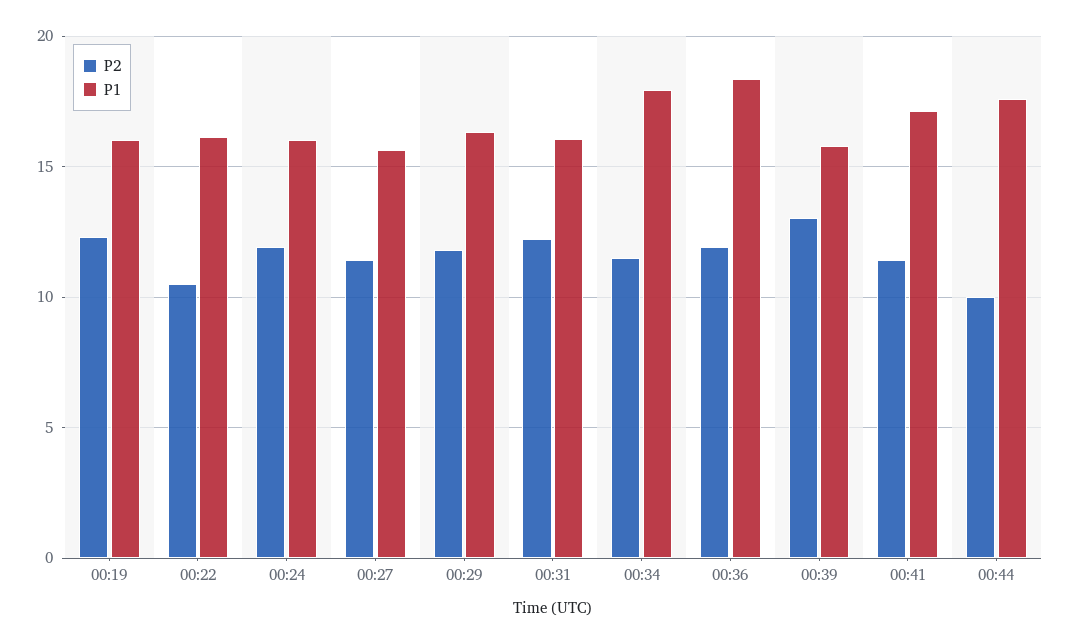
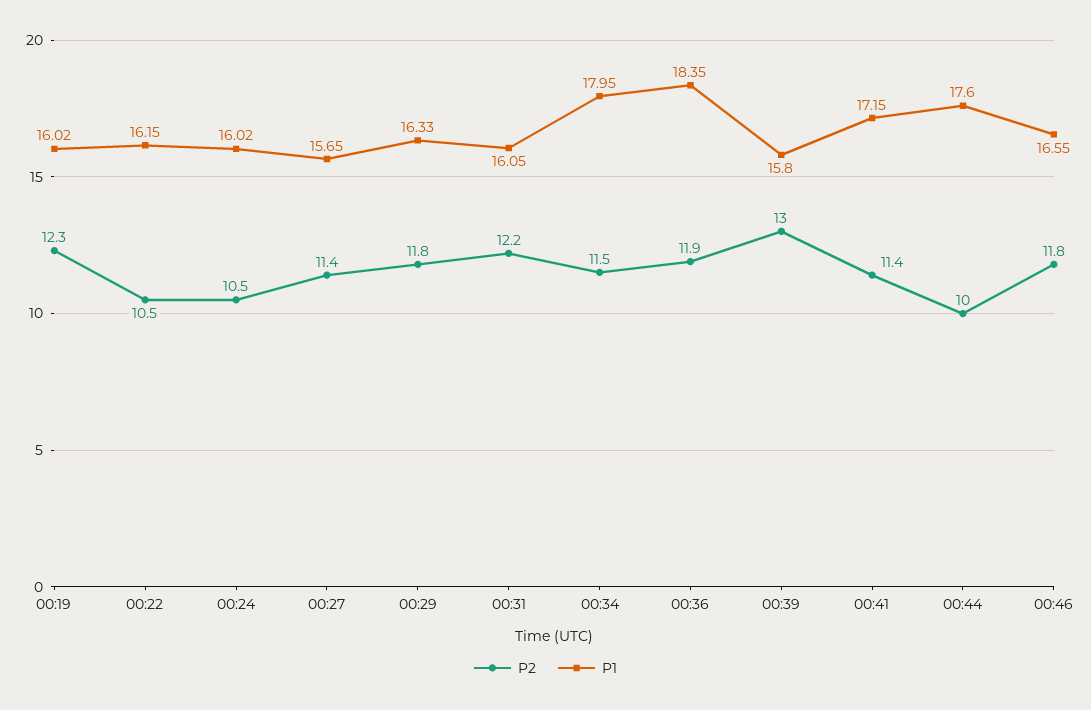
P2, 00:24: 12 -> 10.5
P2, 00:46: none -> 11.8
P1, 00:46: none -> 16.55

